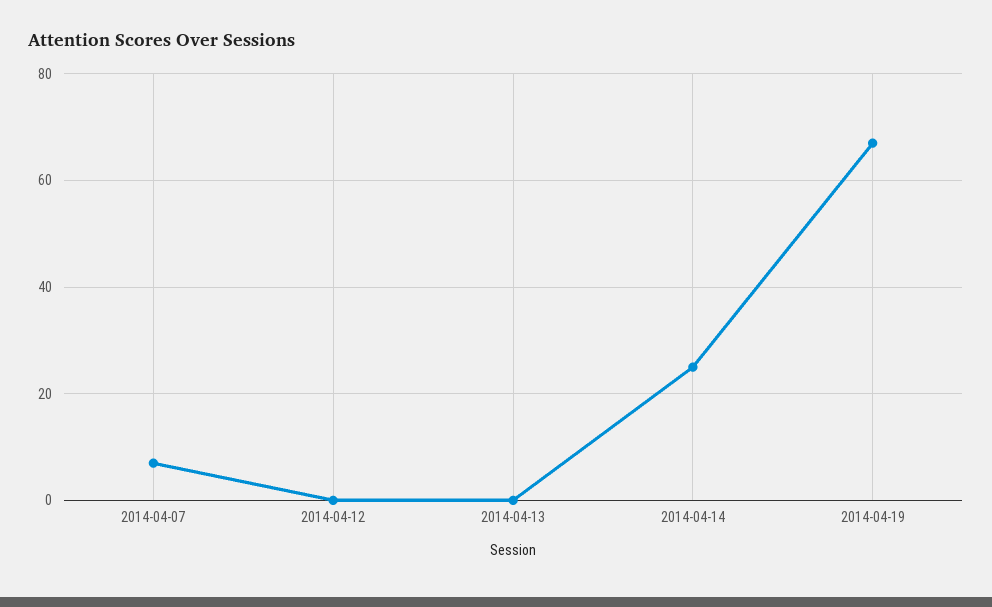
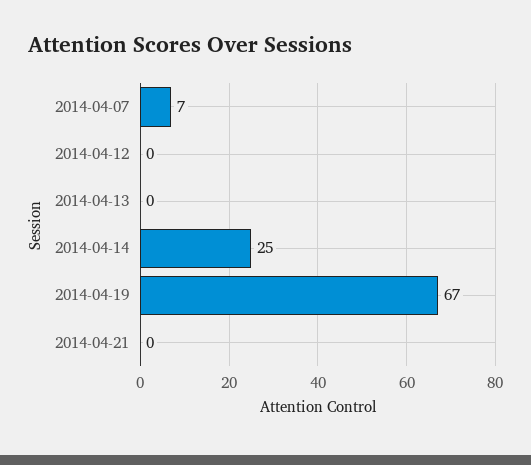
2014-04-21: none -> 0

